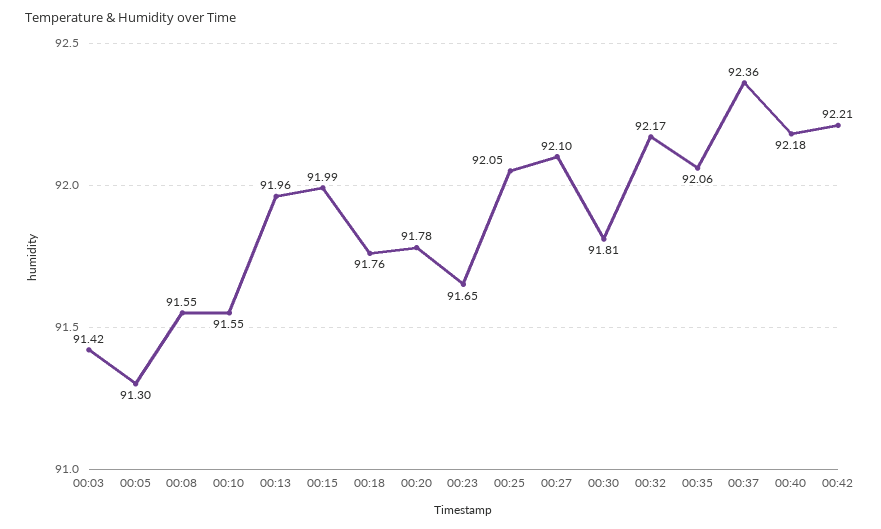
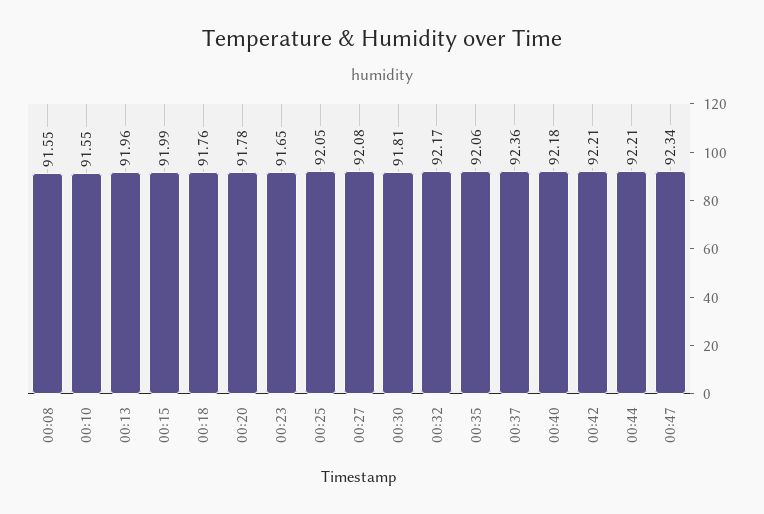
00:03: 91.42 -> none
00:05: 91.3 -> none
00:27: 92.1 -> 92.08
00:44: none -> 92.21
00:47: none -> 92.34

